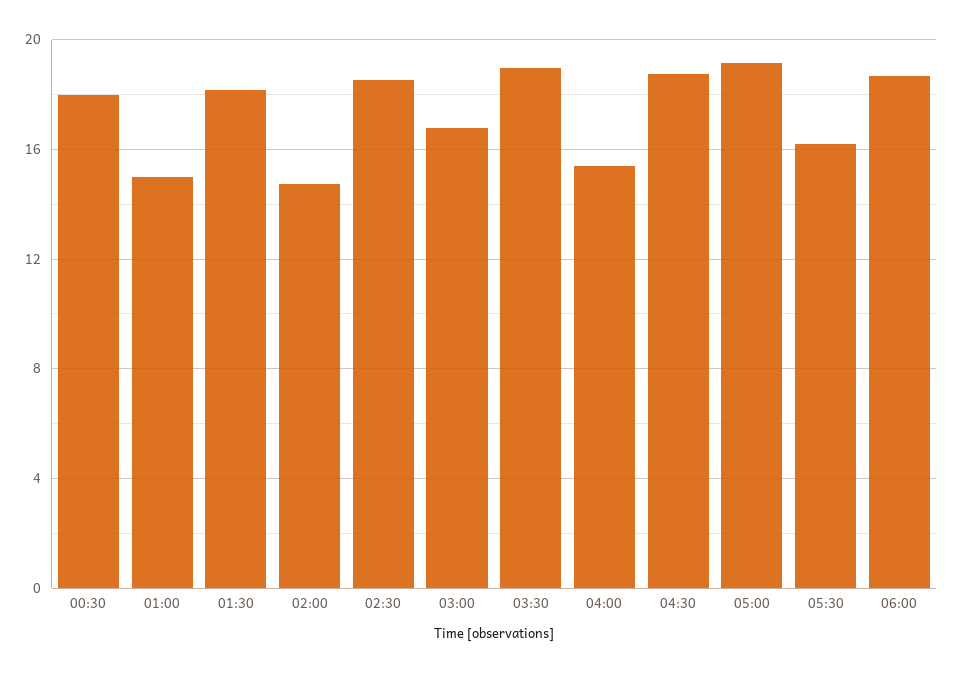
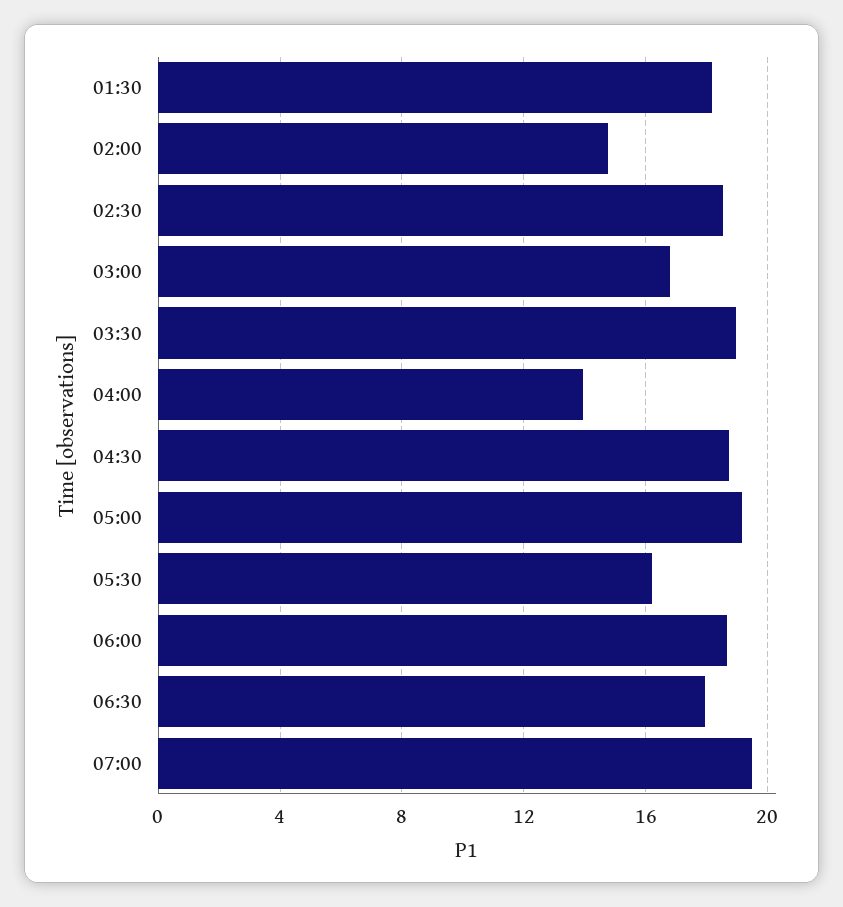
00:30: 18 -> none
01:00: 15 -> none
04:00: 15.5 -> 14
06:30: none -> 18
07:00: none -> 19.5

